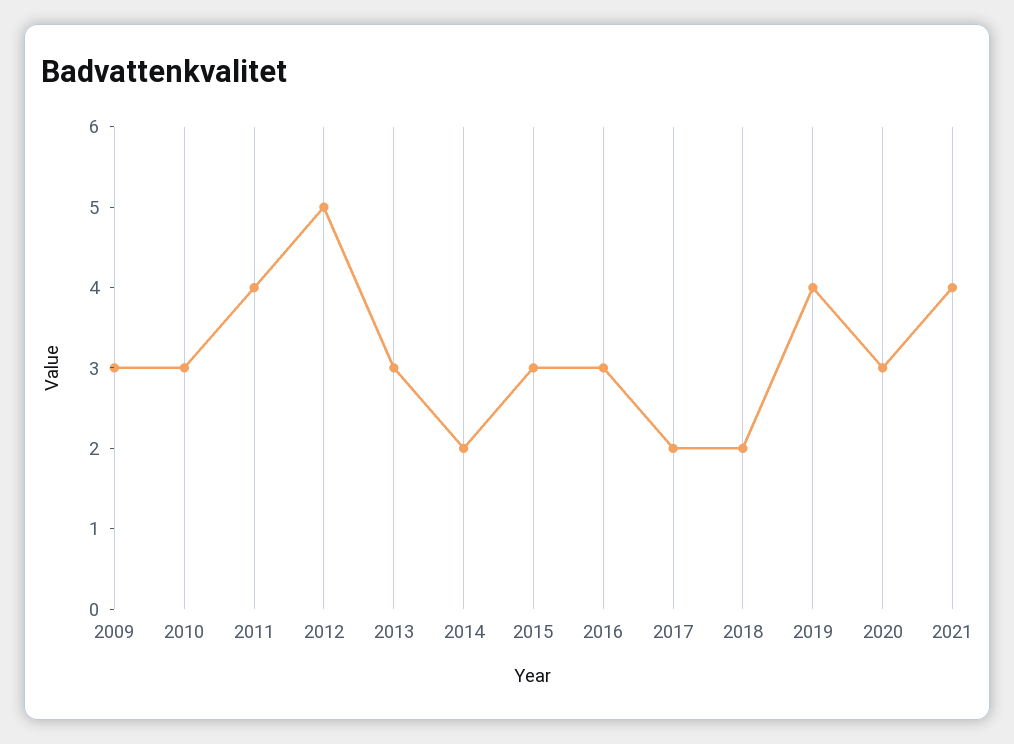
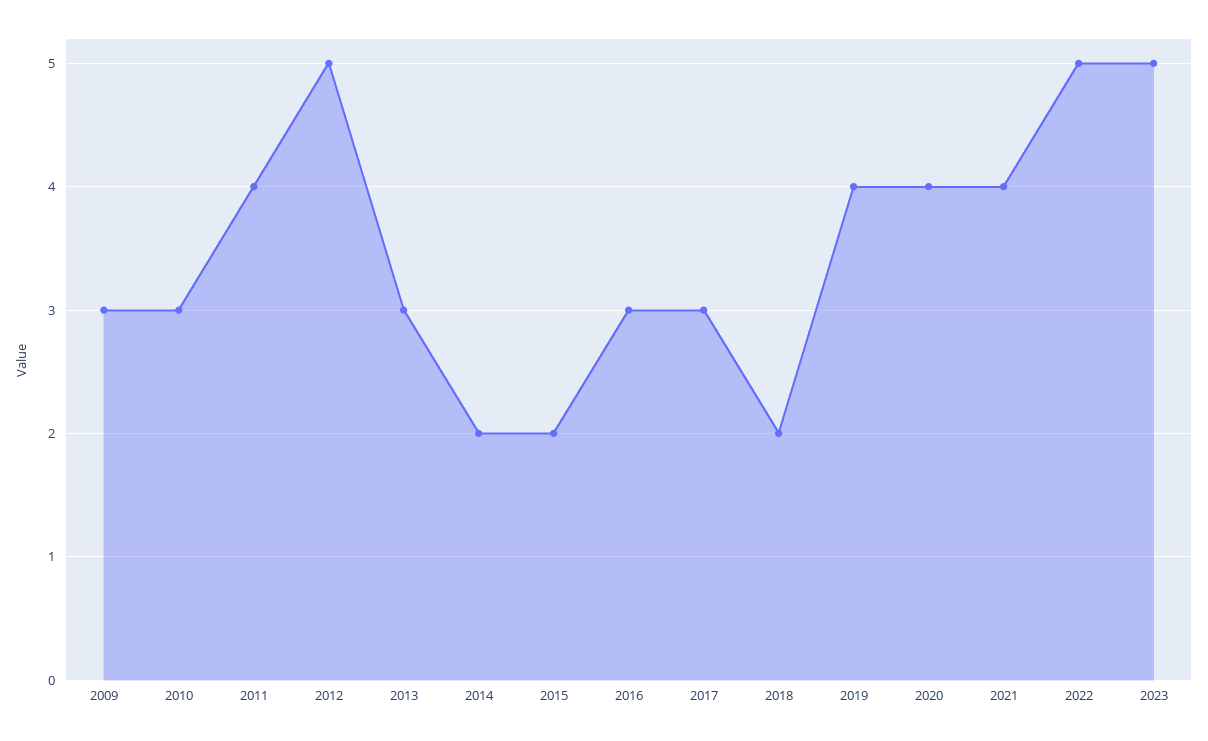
2015: 3 -> 2
2017: 2 -> 3
2020: 3 -> 4
2022: none -> 5
2023: none -> 5

